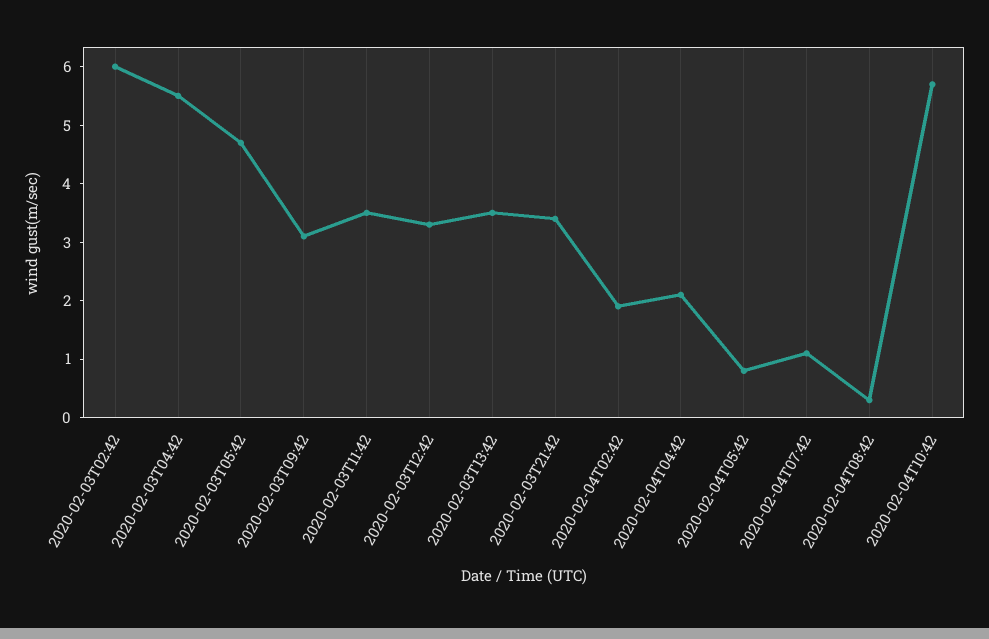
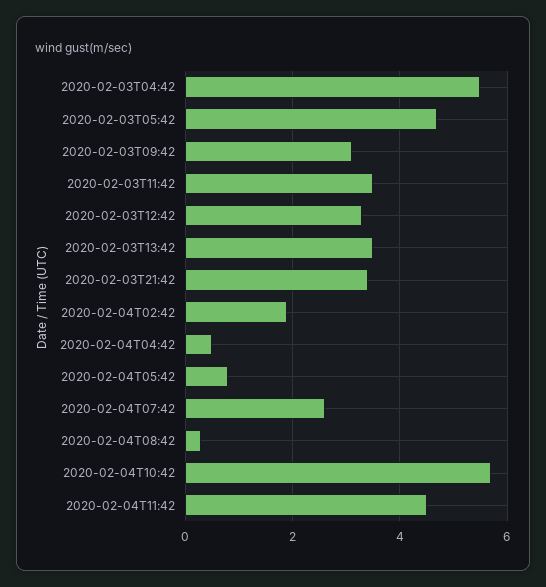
2020-02-03T02:42: 6 -> none
2020-02-04T04:42: 2 -> 0.5
2020-02-04T07:42: 1 -> 2.5
2020-02-04T11:42: none -> 4.5

